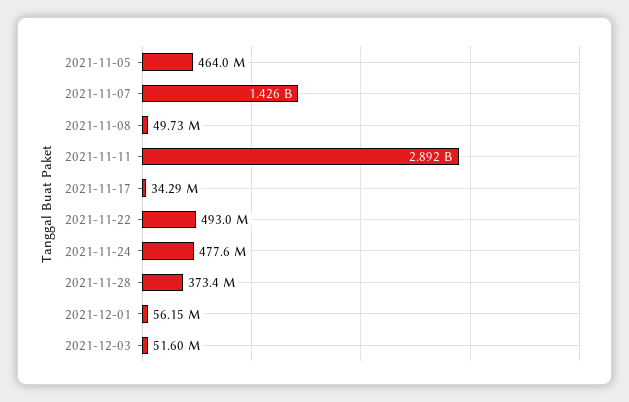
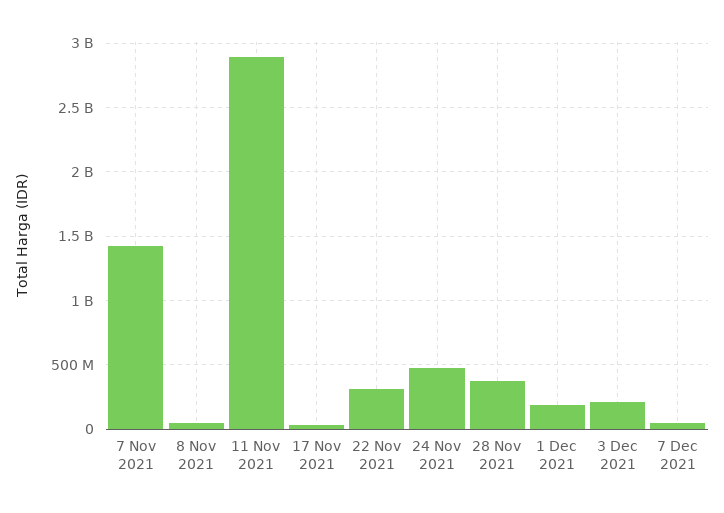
2021-11-05: 464000000 -> none
2021-11-22: 493000000 -> 300000000
2021-12-01: 56150000 -> 200000000
2021-12-03: 51600000 -> 200000000
7 Dec 2021: none -> 50000000

